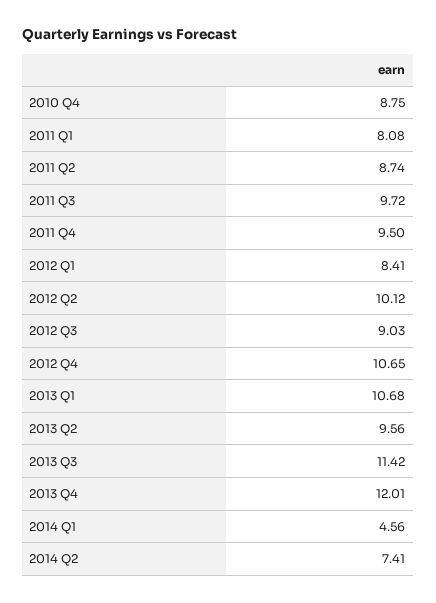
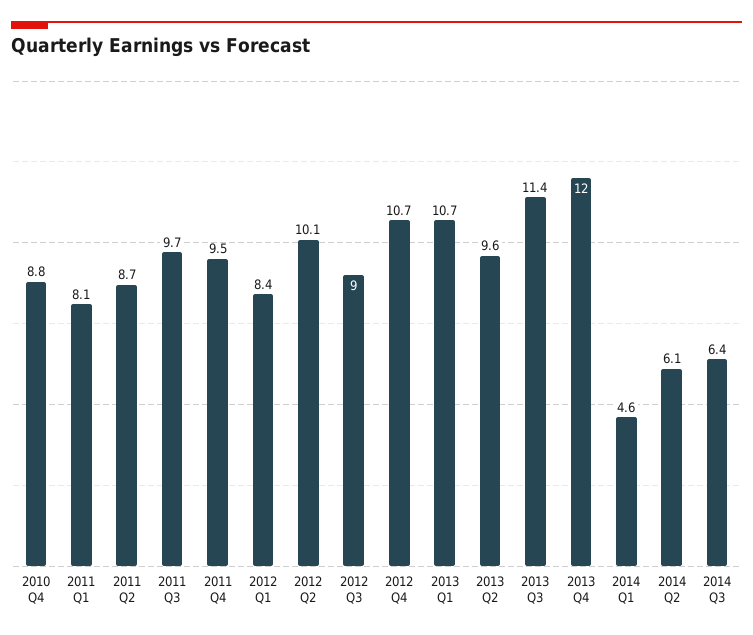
2014 Q2: 7.41 -> 6.1
2014 Q3: none -> 6.4

